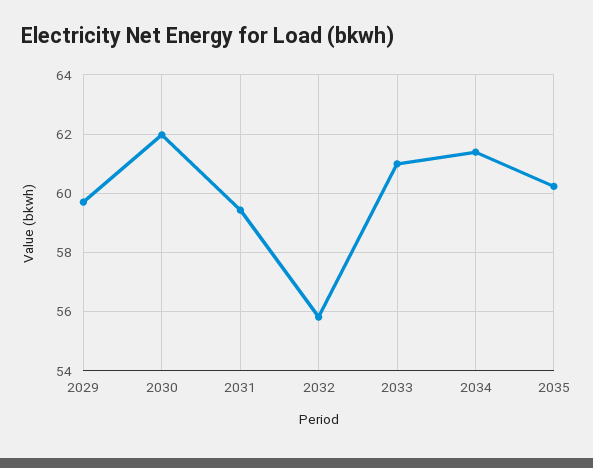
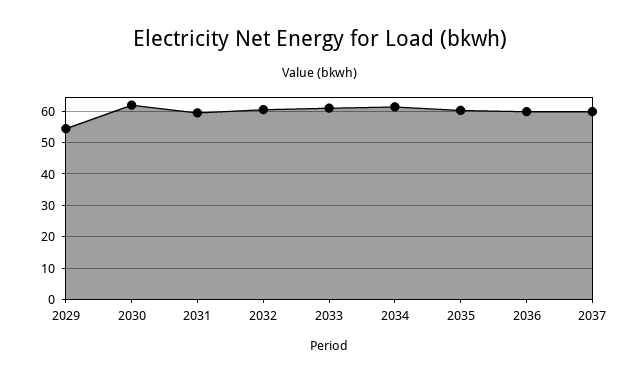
2029: 59.75 -> 54
2032: 55.75 -> 60
2036: none -> 60
2037: none -> 60

